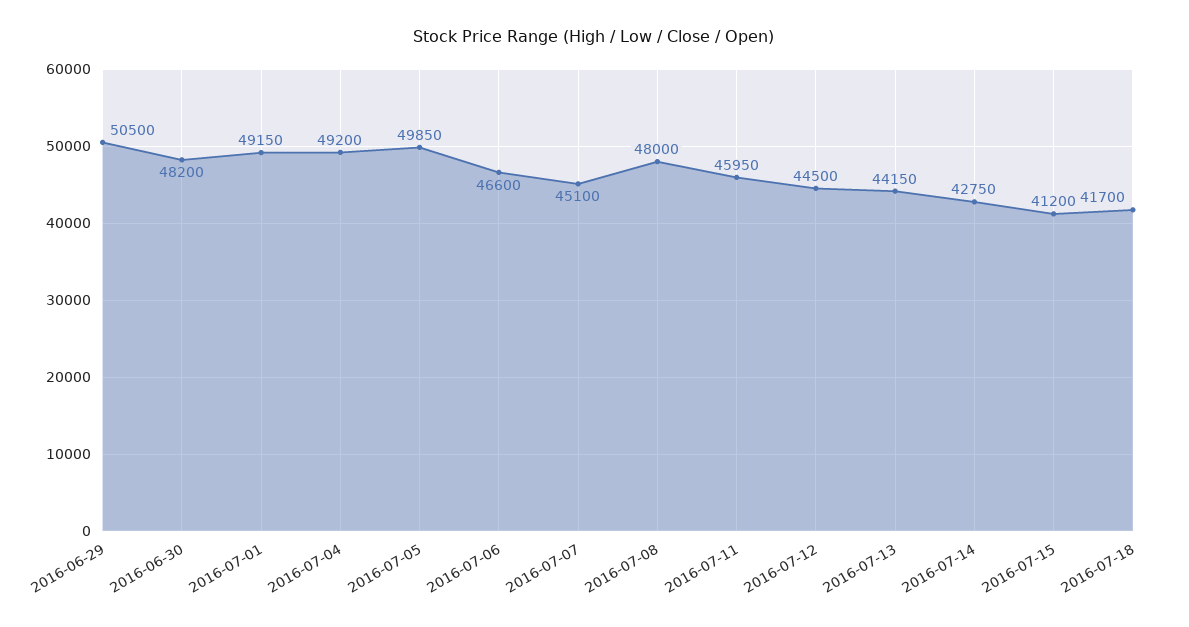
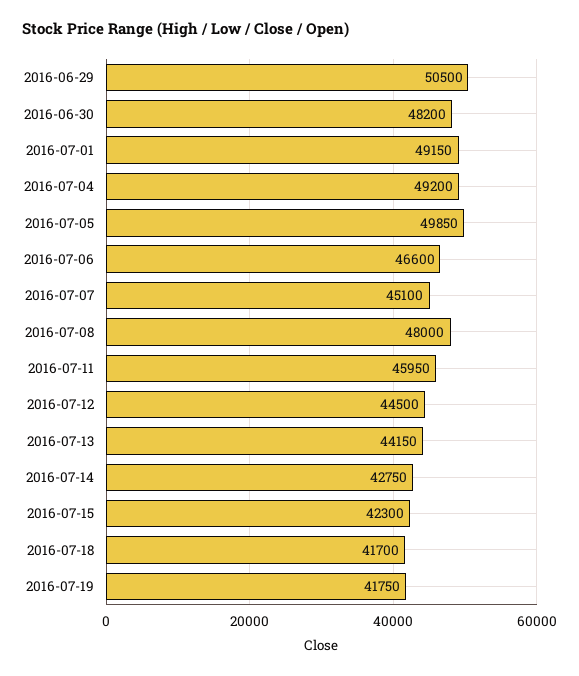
2016-07-15: 41200 -> 42300
2016-07-19: none -> 41750

